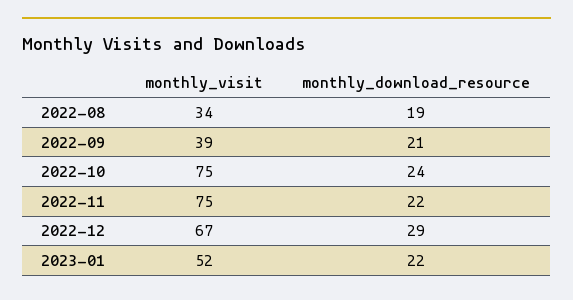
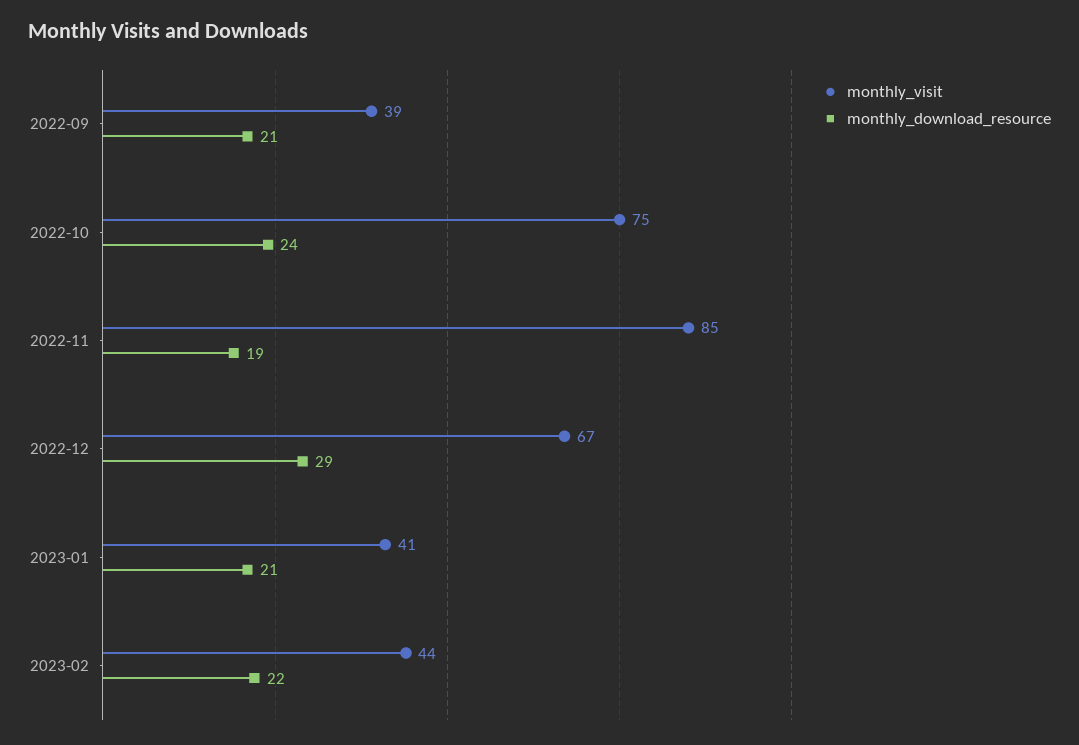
monthly_visit, 2022-08: 34 -> none
monthly_download_resource, 2022-08: 19 -> none
monthly_visit, 2022-11: 75 -> 85
monthly_download_resource, 2022-11: 22 -> 19
monthly_visit, 2023-01: 52 -> 41
monthly_download_resource, 2023-01: 22 -> 21
monthly_visit, 2023-02: none -> 44
monthly_download_resource, 2023-02: none -> 22

